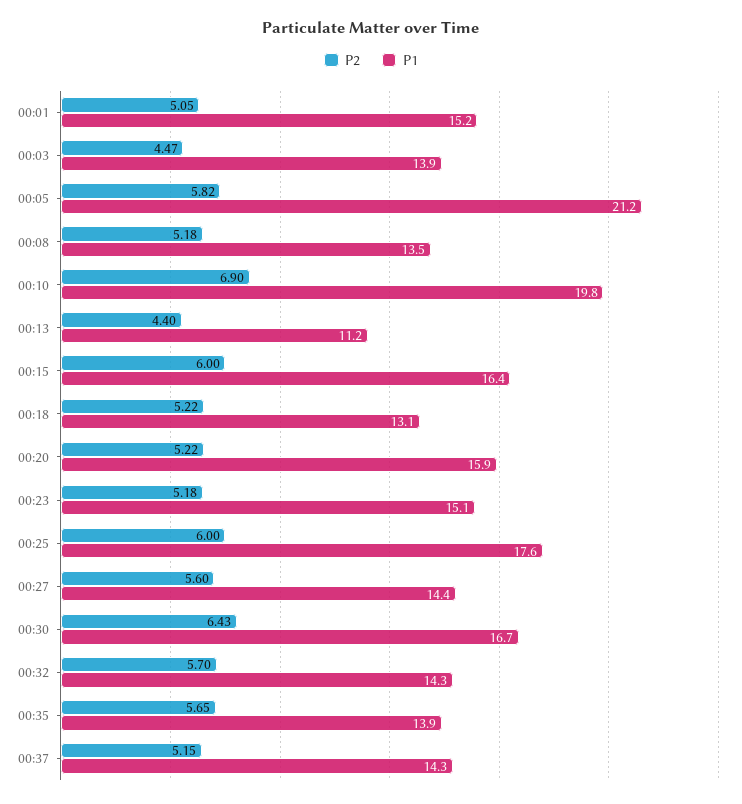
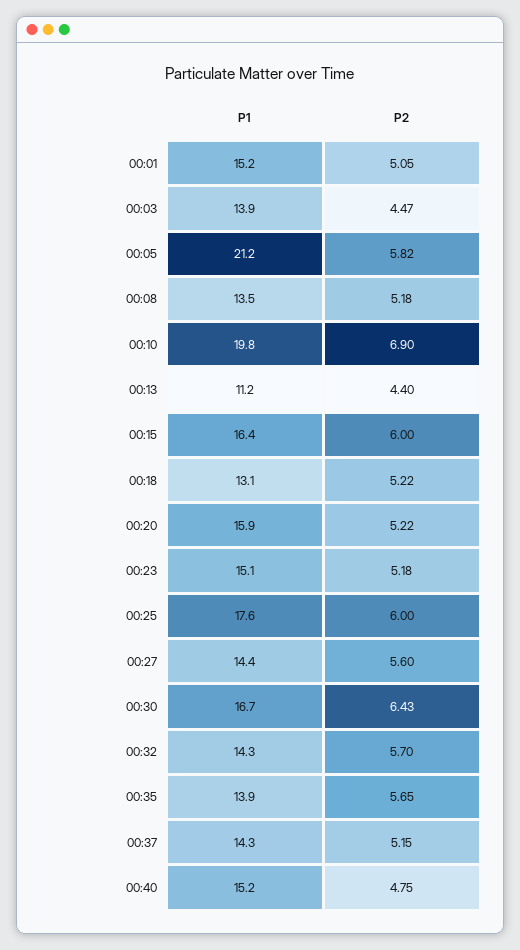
P1, 00:40: none -> 15.2
P2, 00:40: none -> 4.75

